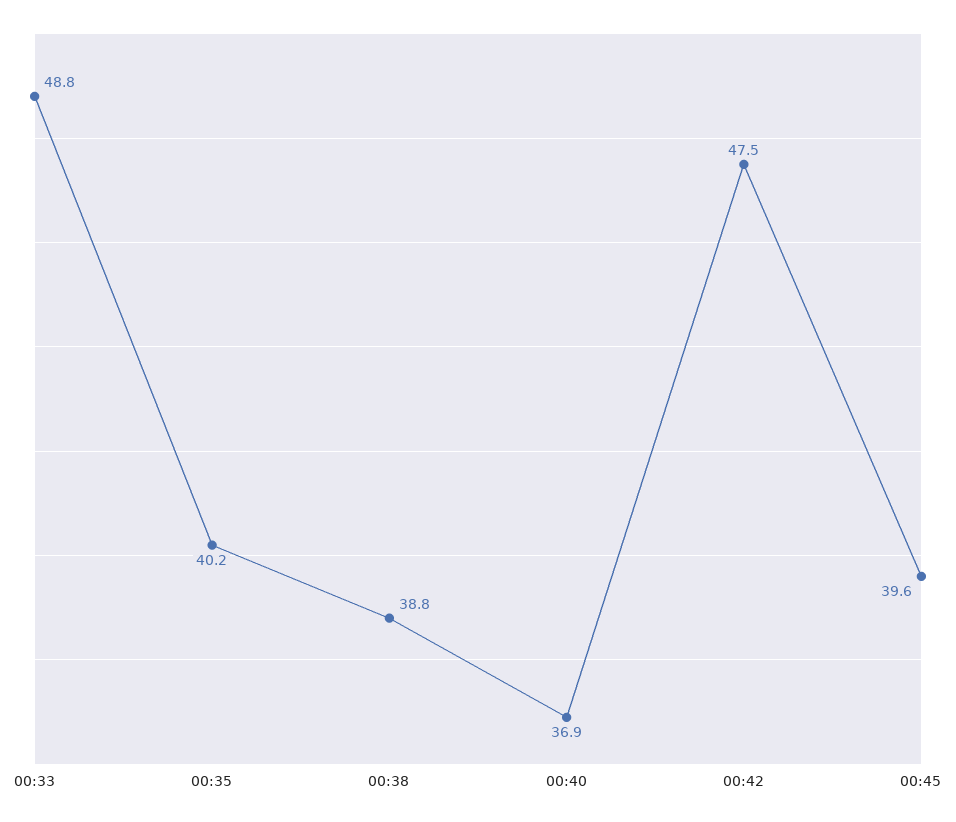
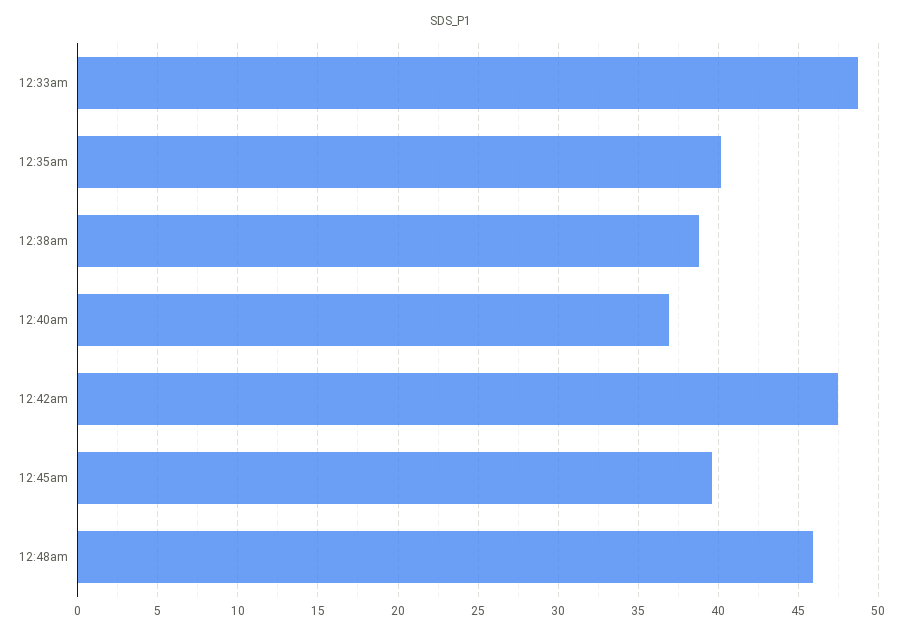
12:48am: none -> 46

